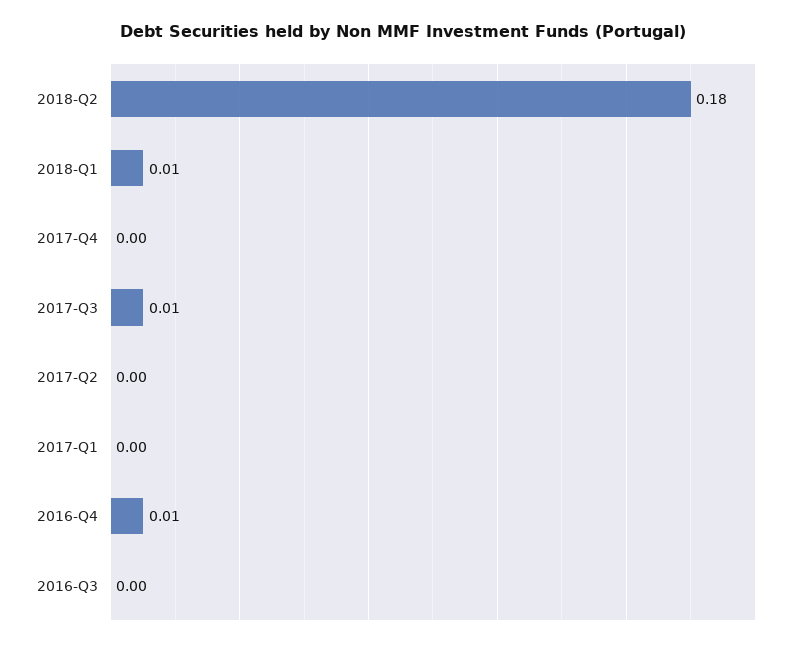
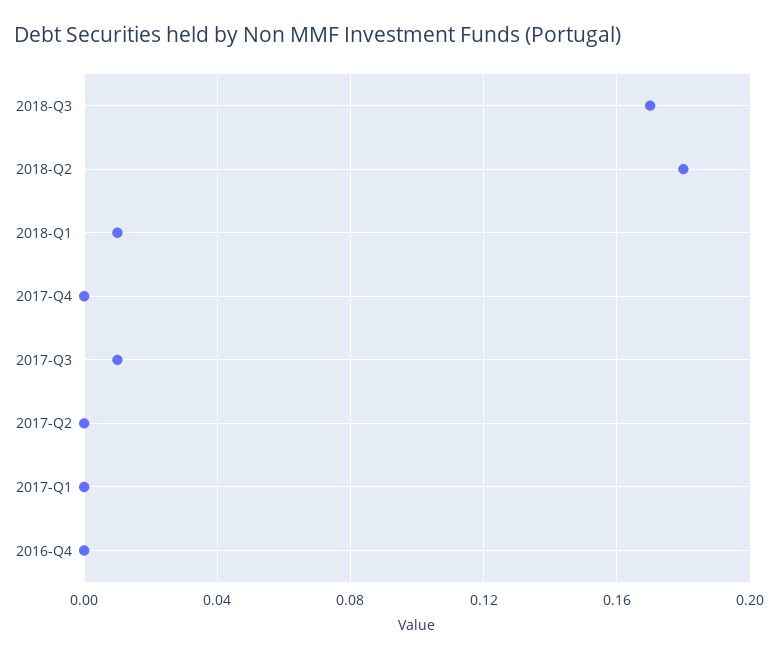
2016-Q4: 0.01 -> 0
2016-Q3: 0 -> none
2018-Q3: none -> 0.17

